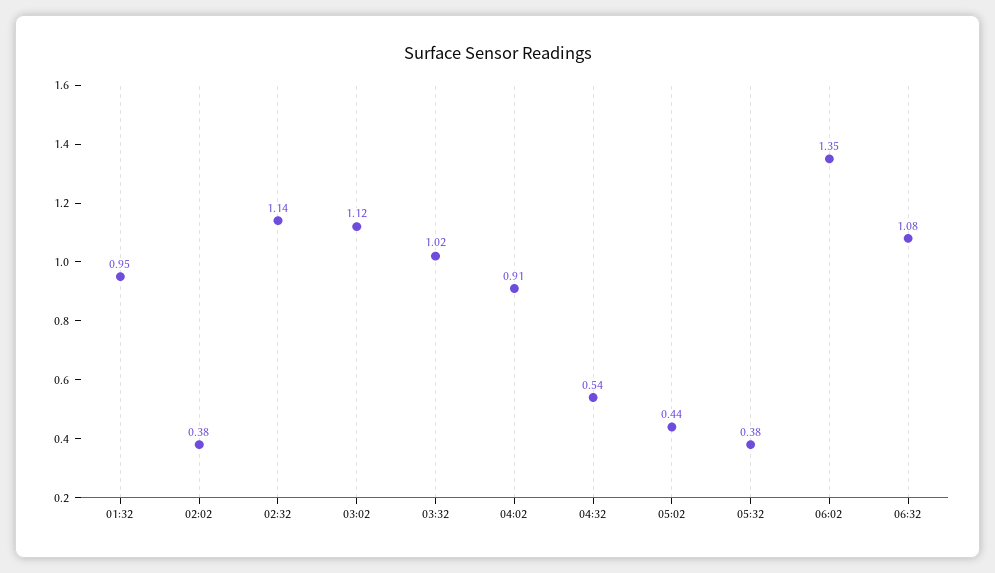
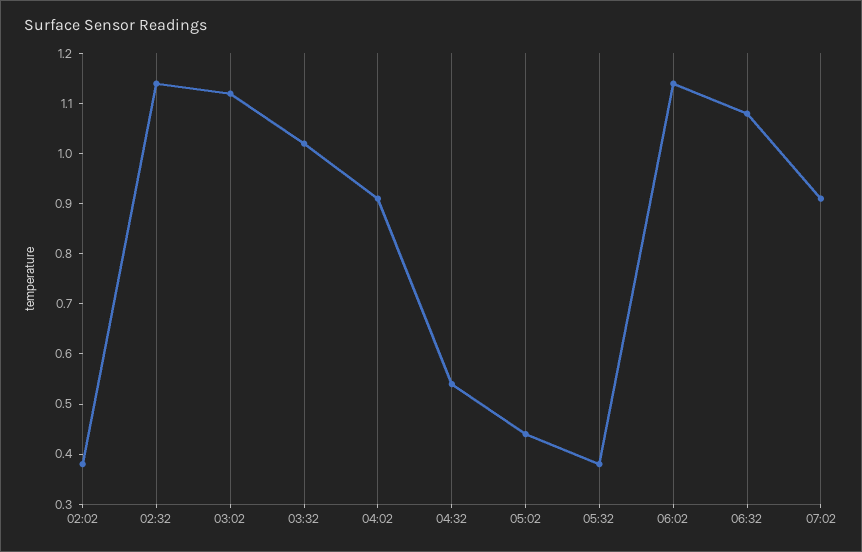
01:32: 0.95 -> none
06:02: 1.35 -> 1.15
07:02: none -> 0.9

